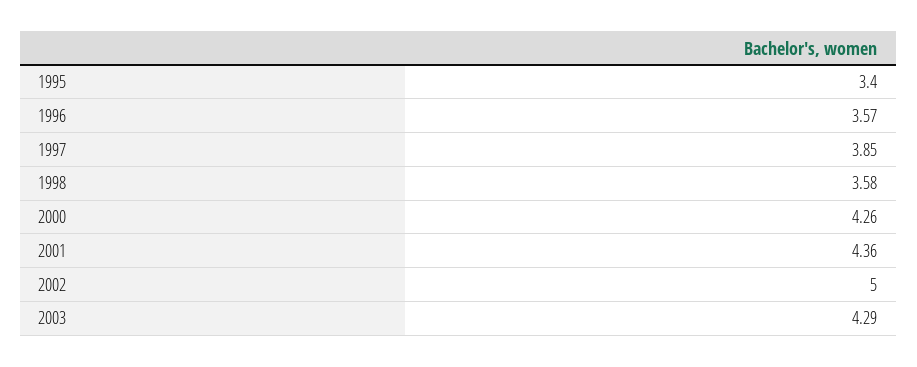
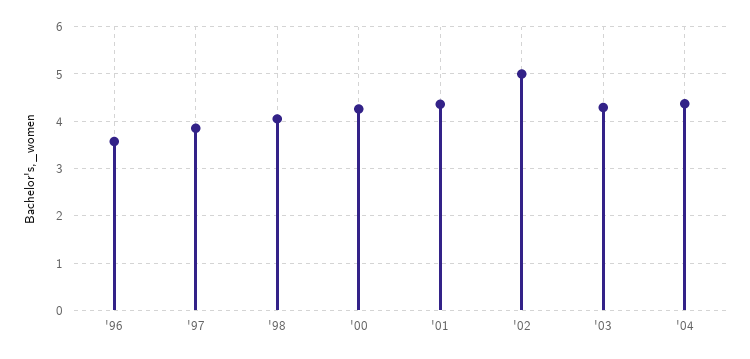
1995: 3.4 -> none
1998: 3.58 -> 4
'04: none -> 4.4

